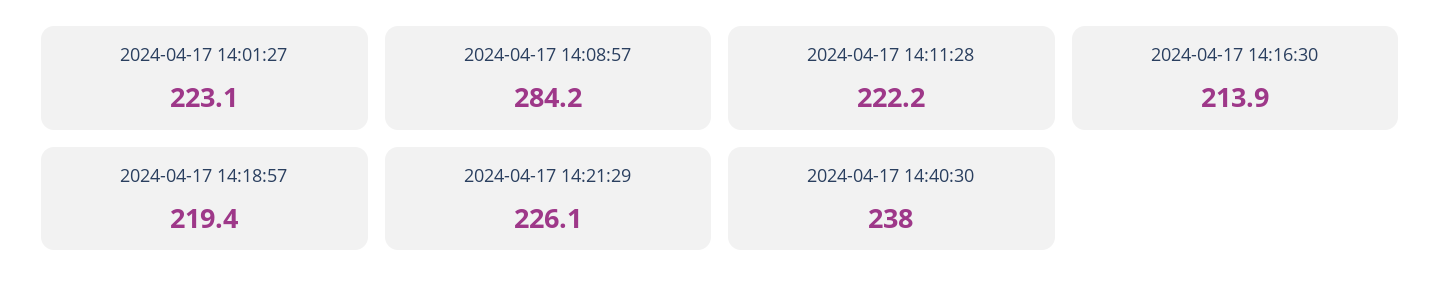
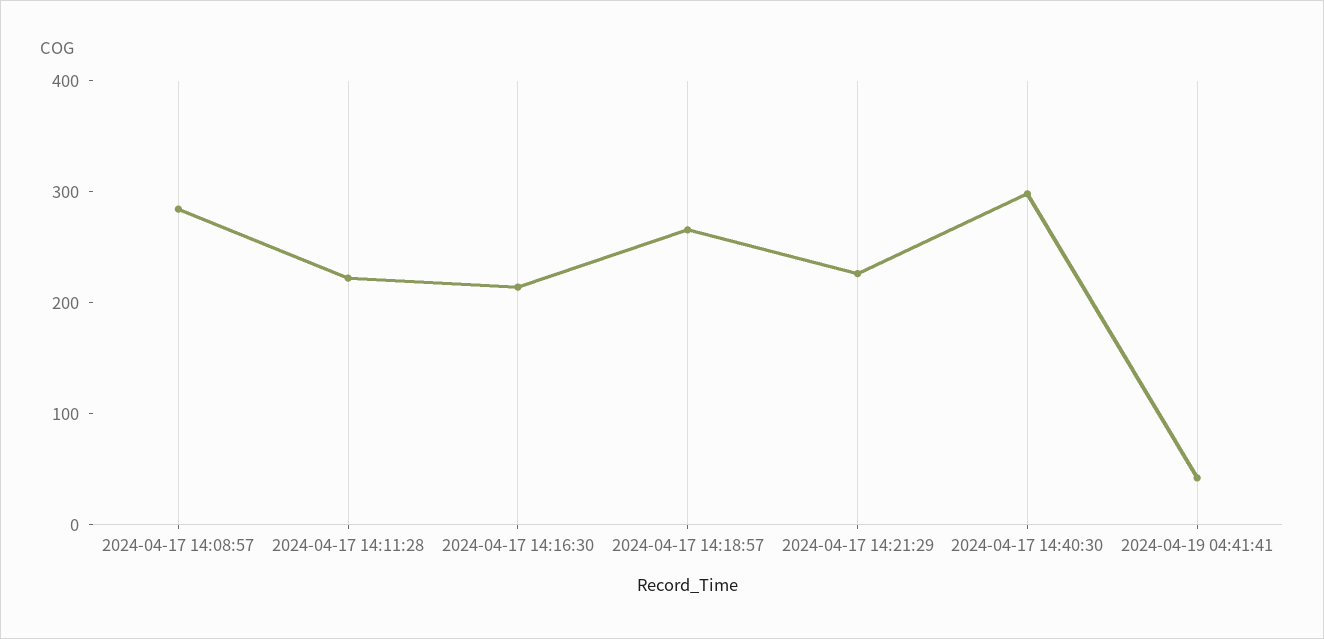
2024-04-17 14:01:27: 223.1 -> none
2024-04-17 14:18:57: 219.4 -> 260
2024-04-17 14:40:30: 238 -> 300
2024-04-19 04:41:41: none -> 40

